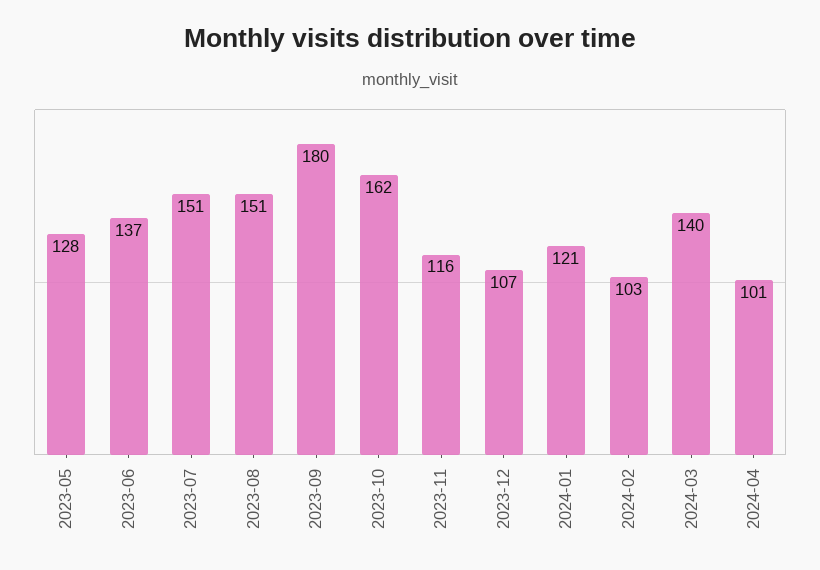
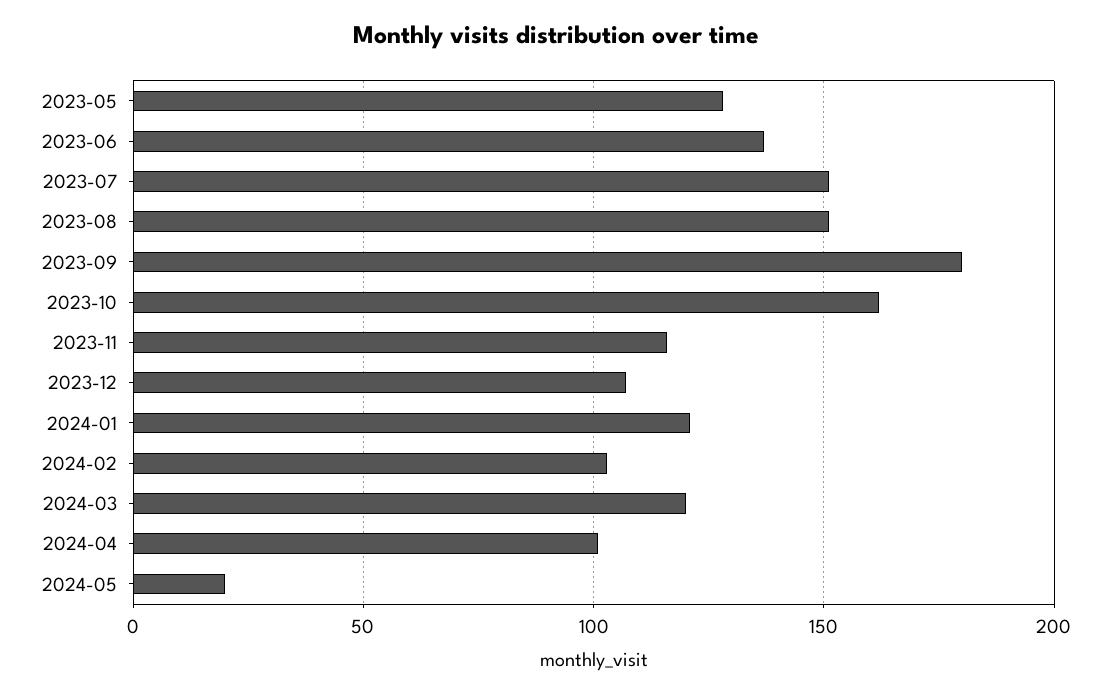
2024-03: 140 -> 120
2024-05: none -> 20

